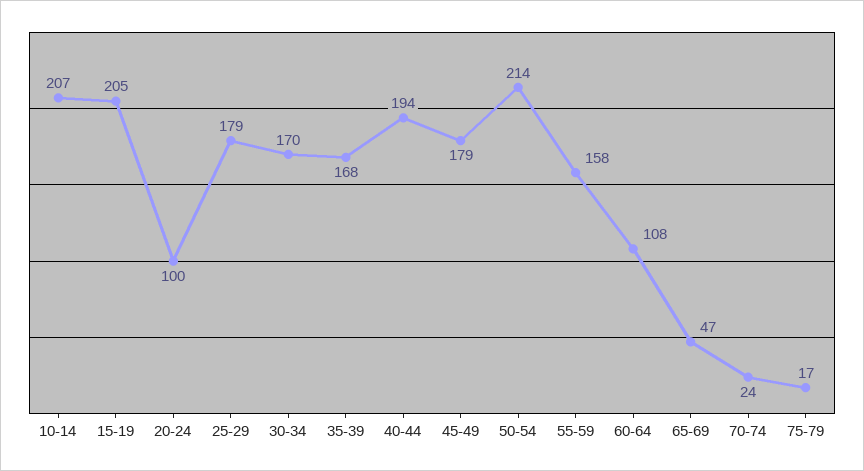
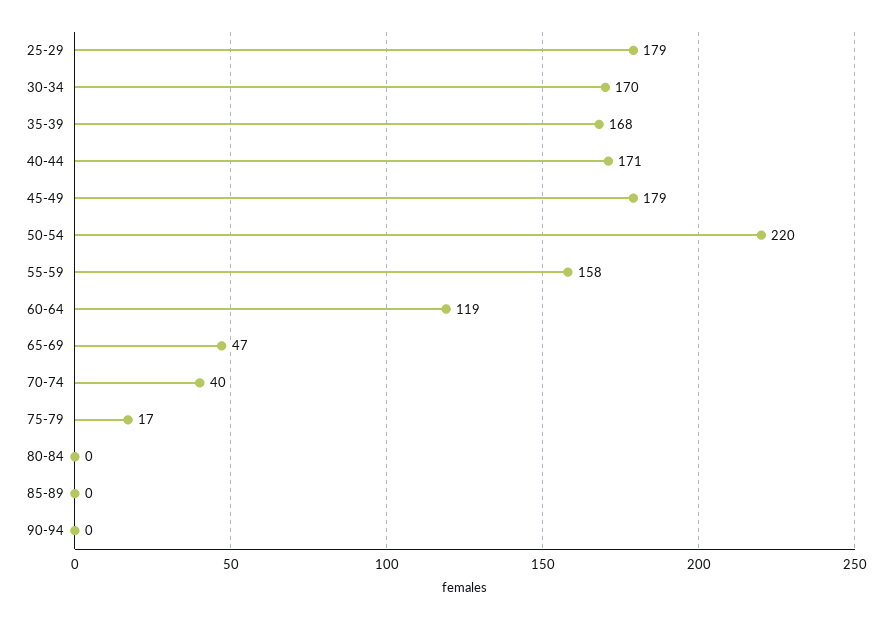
10-14: 207 -> none
15-19: 205 -> none
20-24: 100 -> none
40-44: 194 -> 171
50-54: 214 -> 220
60-64: 108 -> 119
70-74: 24 -> 40
80-84: none -> 0
85-89: none -> 0
90-94: none -> 0

